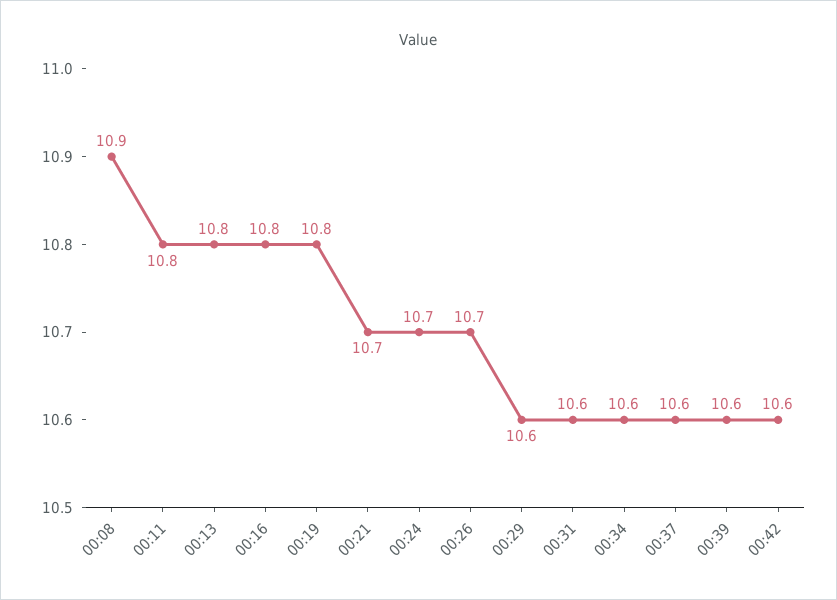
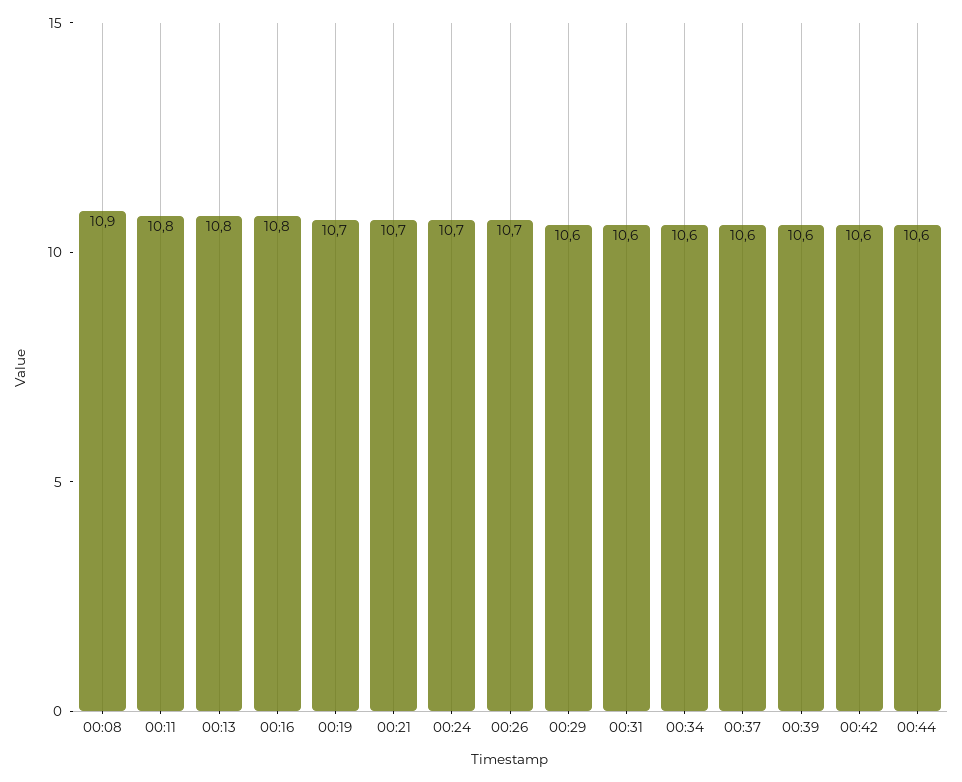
00:19: 10.8 -> 10.7
00:44: none -> 10.6

